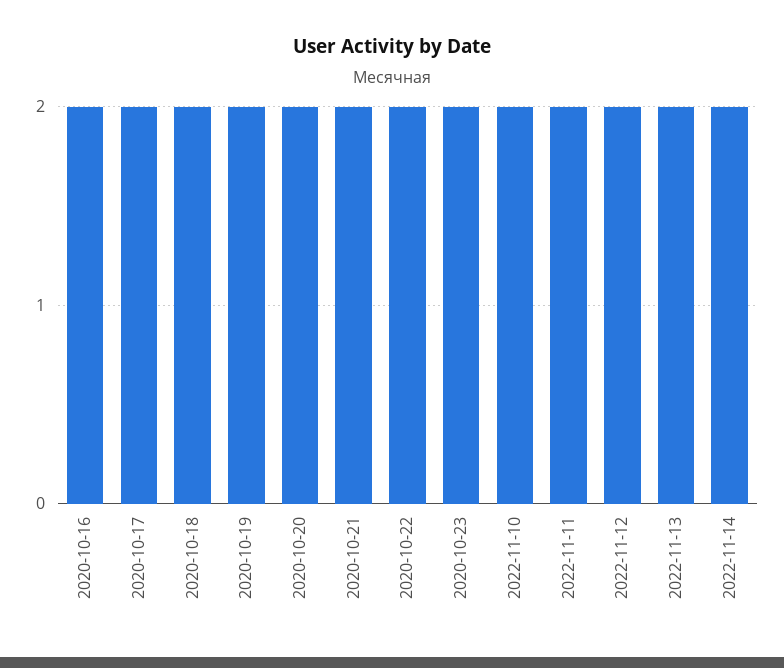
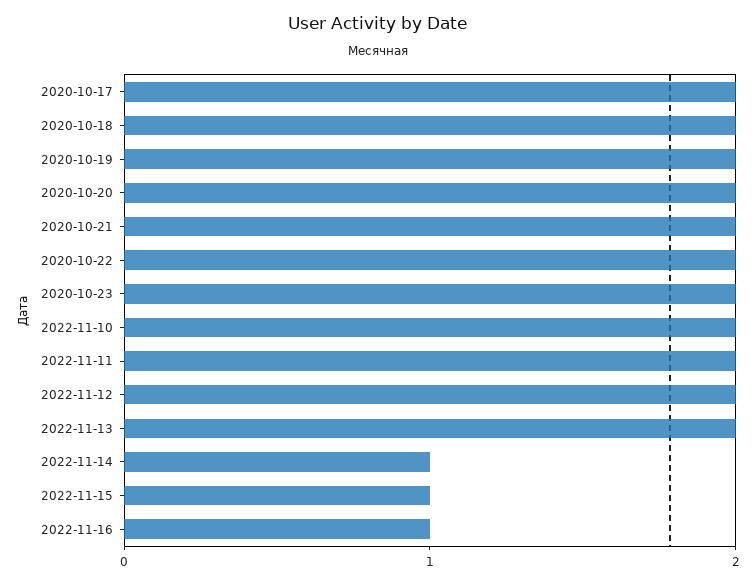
2020-10-16: 2 -> none
2022-11-14: 2 -> 1
2022-11-15: none -> 1
2022-11-16: none -> 1

